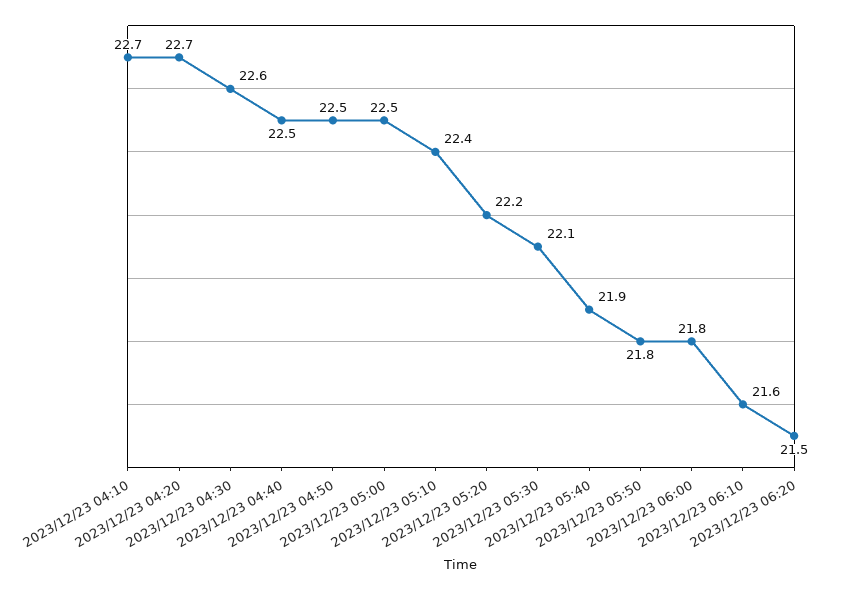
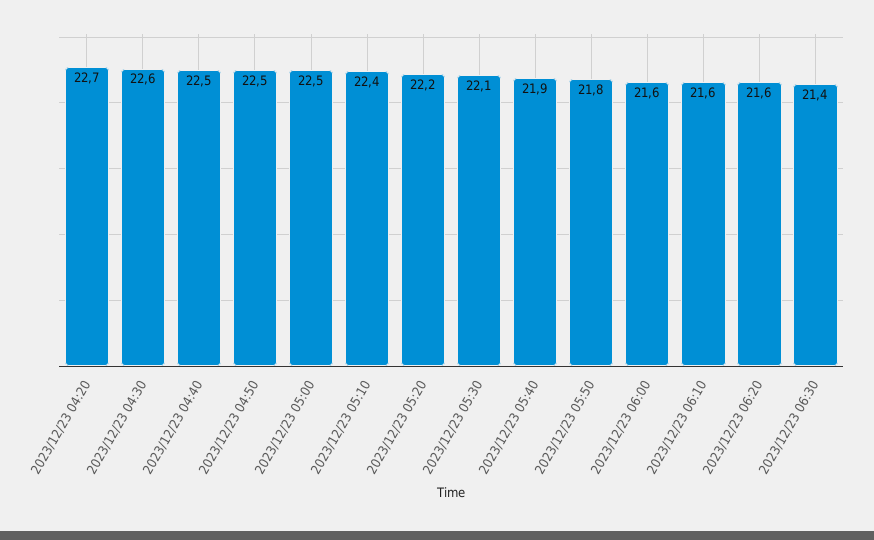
2023/12/23 04:10: 22.7 -> none
2023/12/23 06:00: 21.8 -> 21.6
2023/12/23 06:20: 21.5 -> 21.6
2023/12/23 06:30: none -> 21.4

